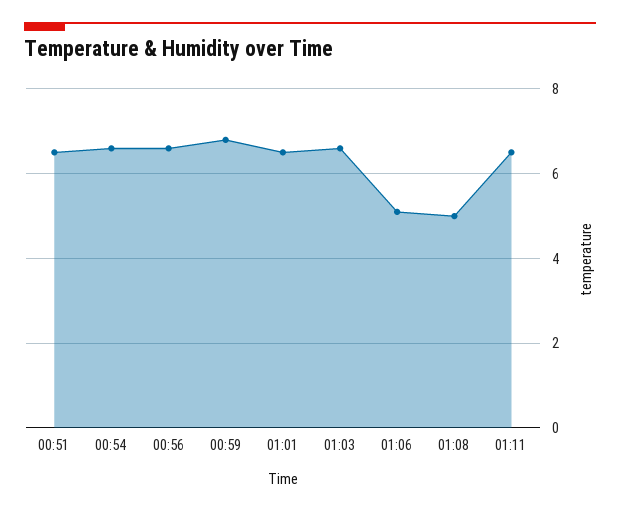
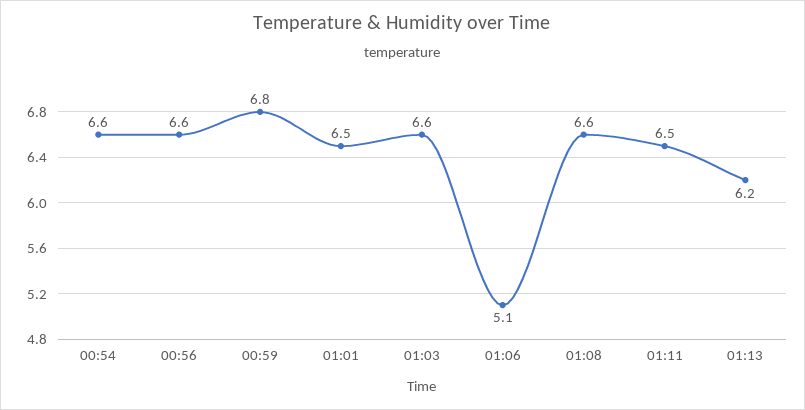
00:51: 6.5 -> none
01:08: 5 -> 6.6
01:13: none -> 6.2

